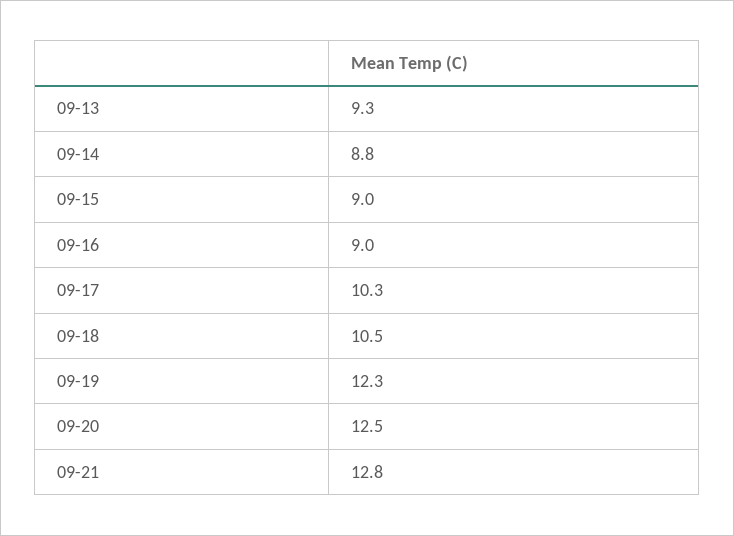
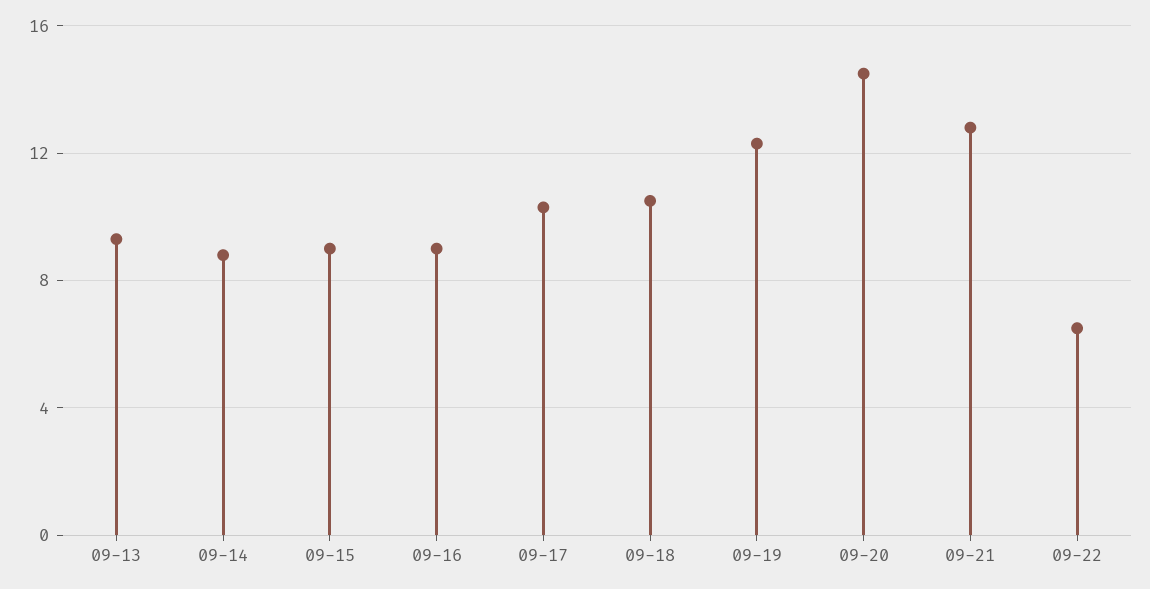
09-20: 12.5 -> 14.5
09-22: none -> 6.5

